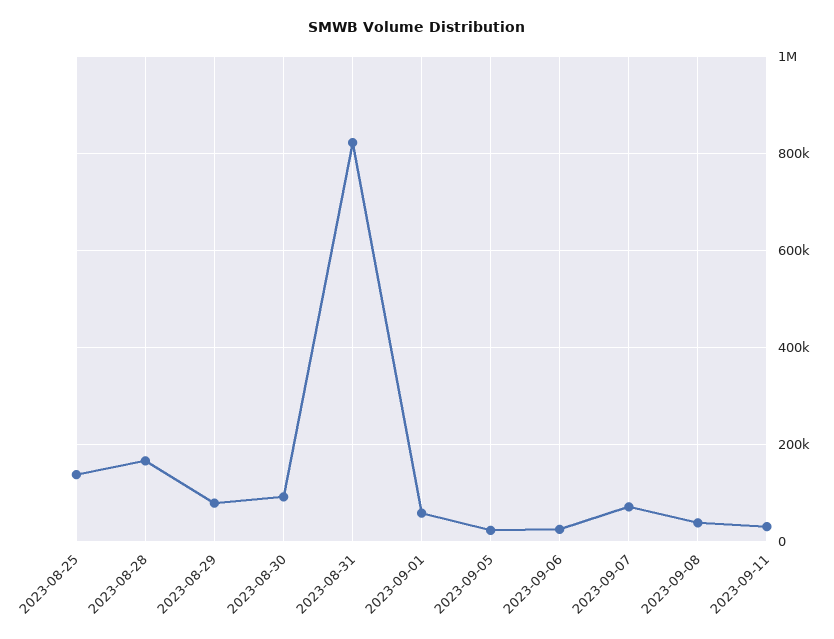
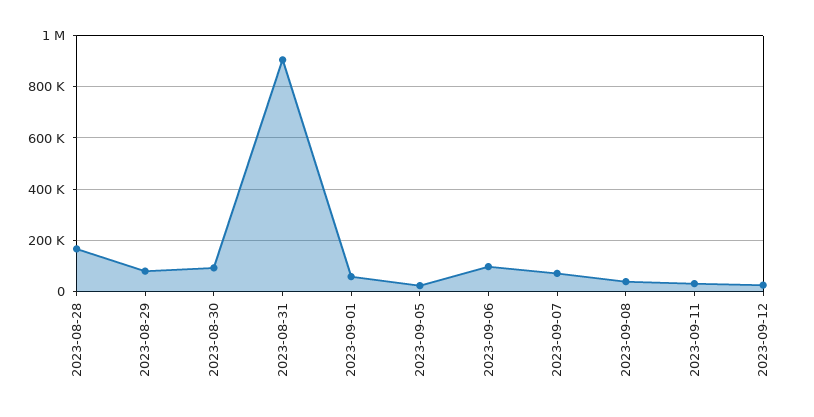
2023-08-25: 140000 -> none
2023-08-31: 820000 -> 900000
2023-09-06: 20000 -> 100000
2023-09-12: none -> 25000

